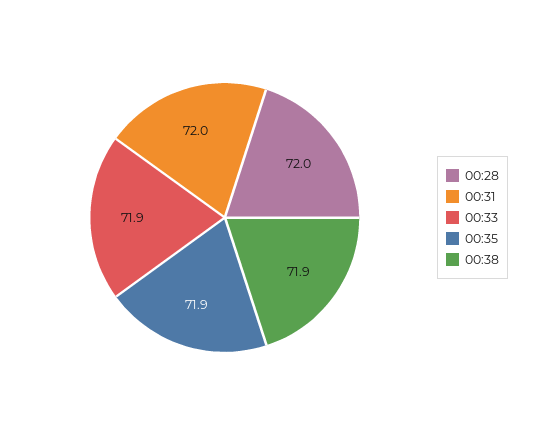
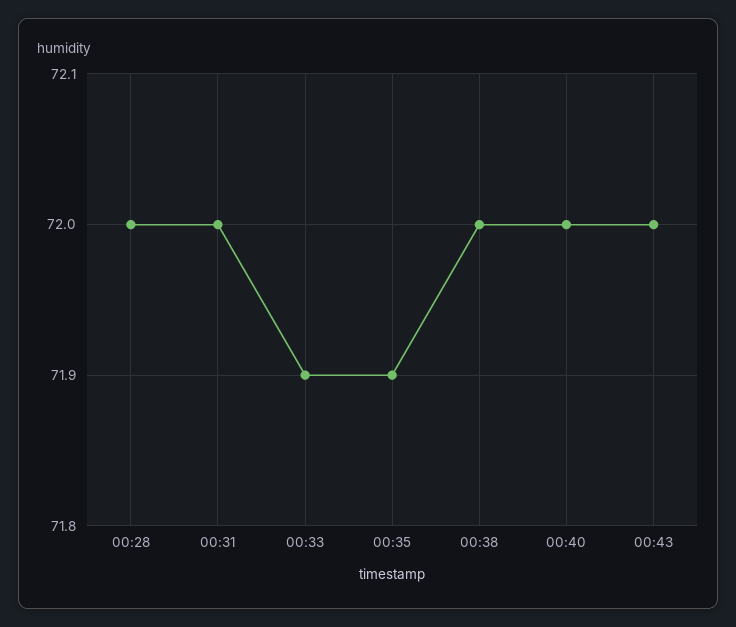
00:38: 71.9 -> 72
00:40: none -> 72
00:43: none -> 72

